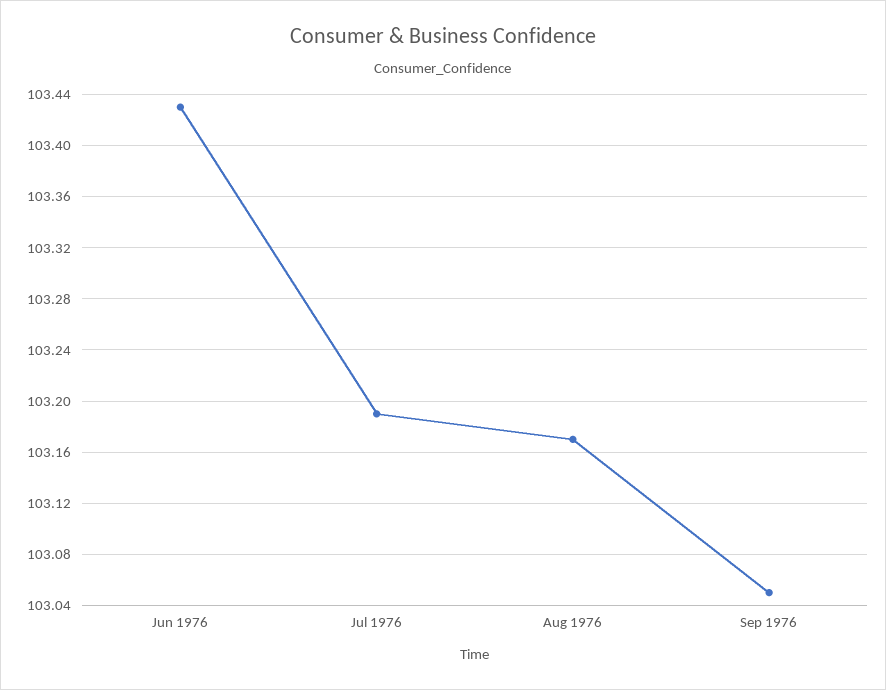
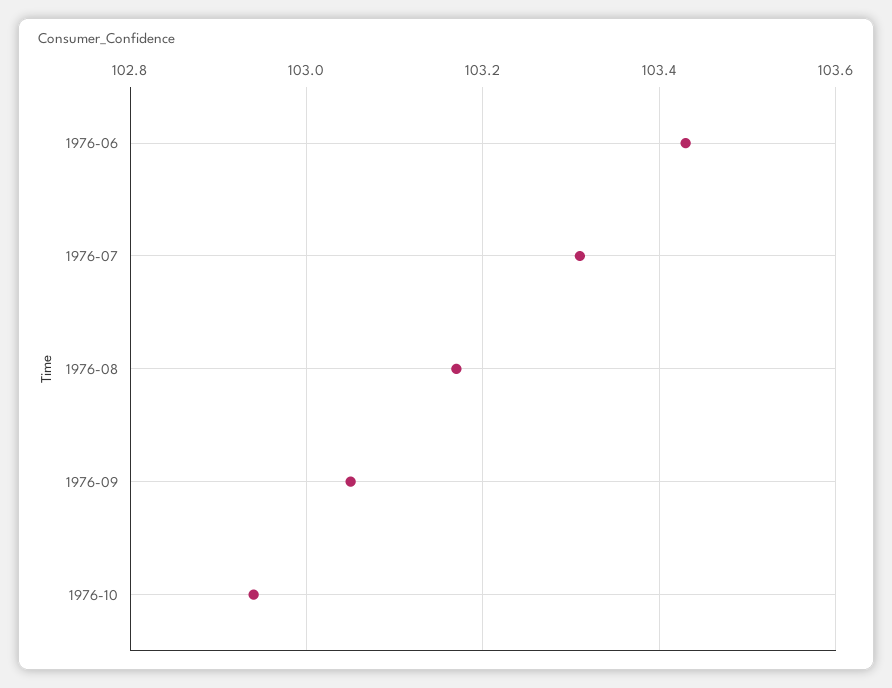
Jul 1976: 103.19 -> 103.3
1976-10: none -> 102.95

